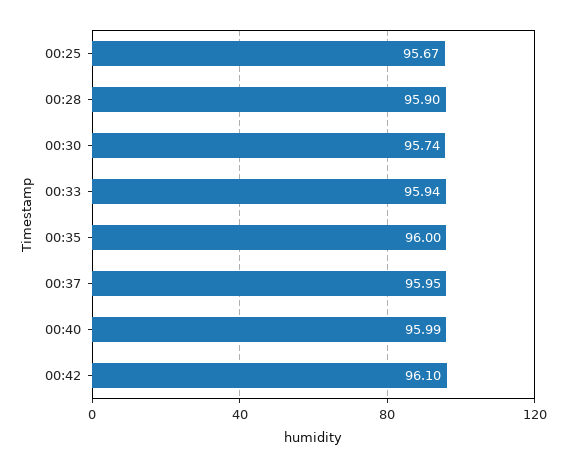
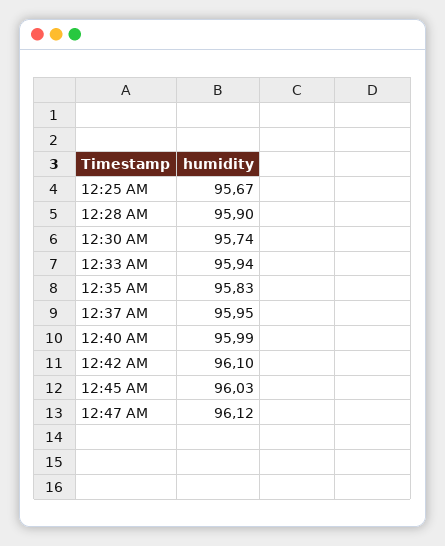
00:35: 96 -> 95.83
12:45 AM: none -> 96.03
12:47 AM: none -> 96.12

